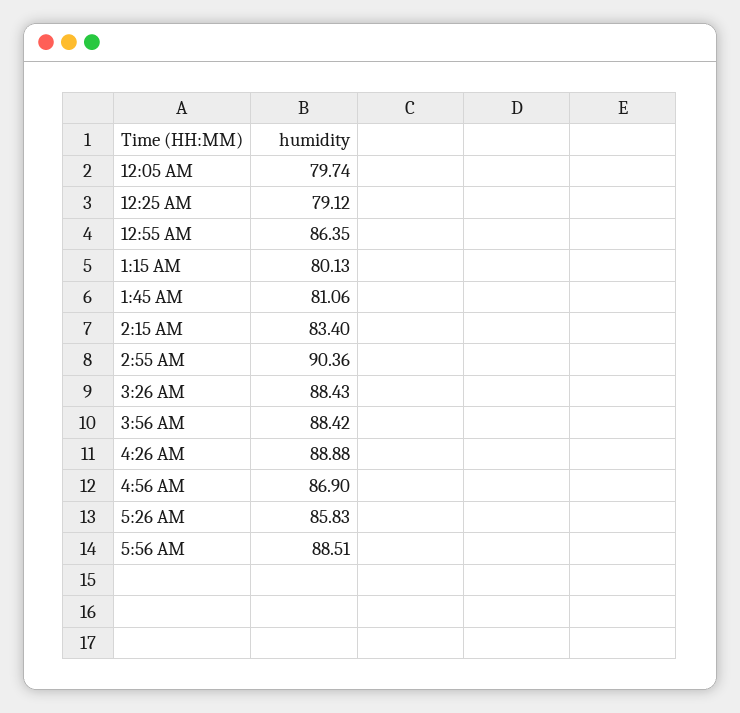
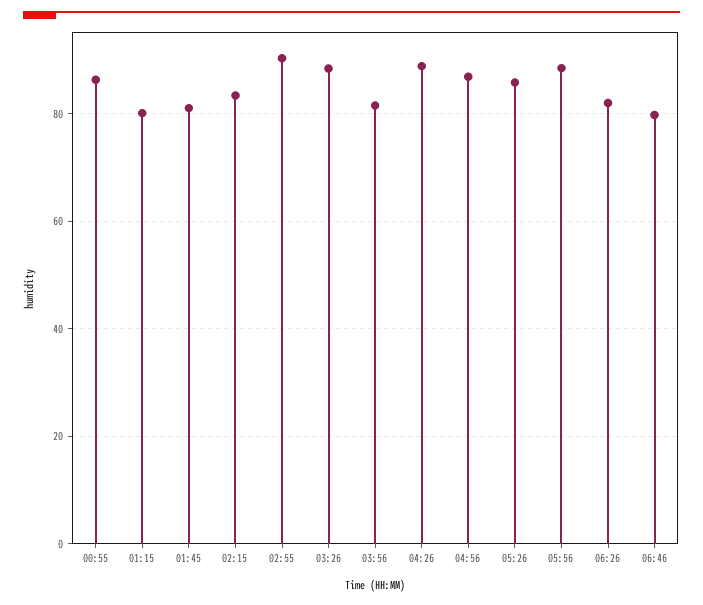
12:05 AM: 79.74 -> none
12:25 AM: 79.12 -> none
3:56 AM: 88.42 -> 82
06:26: none -> 82
06:46: none -> 80

